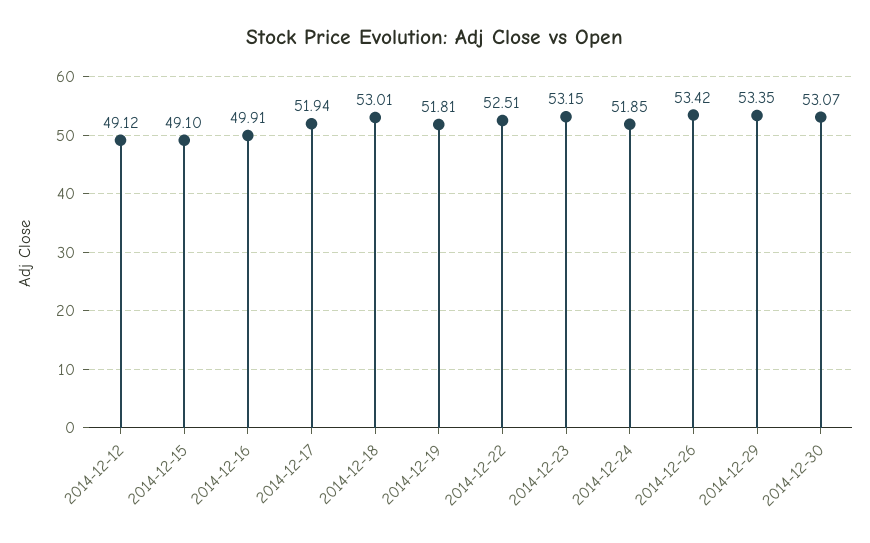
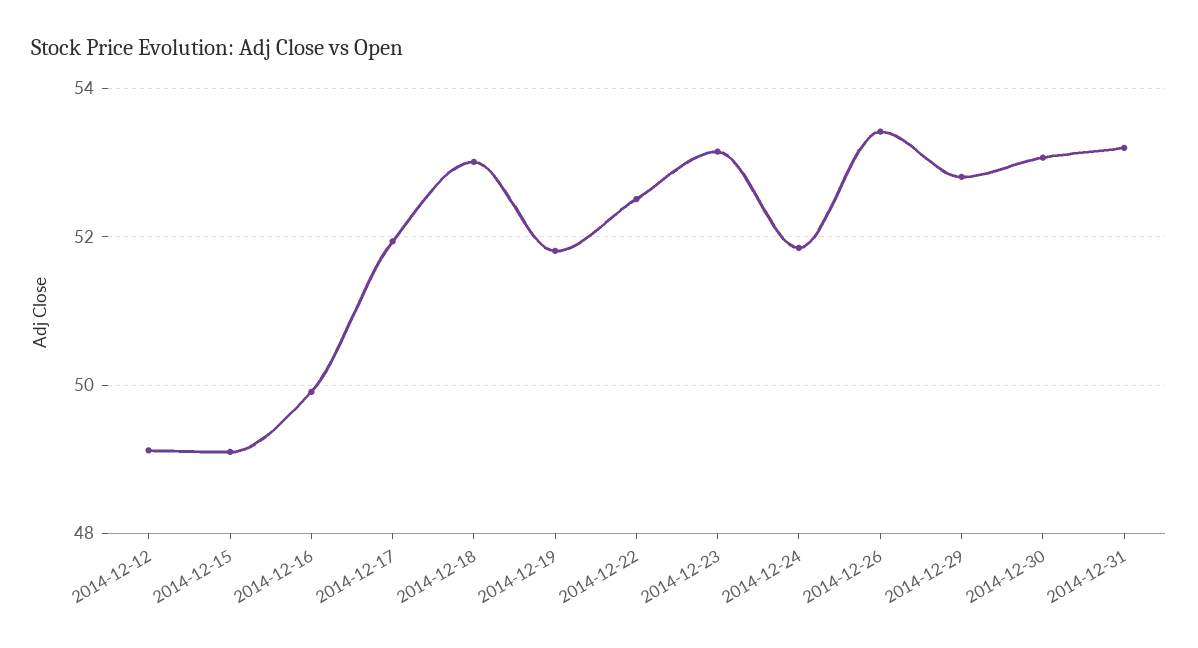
2014-12-29: 53.35 -> 52.8
2014-12-31: none -> 53.2

